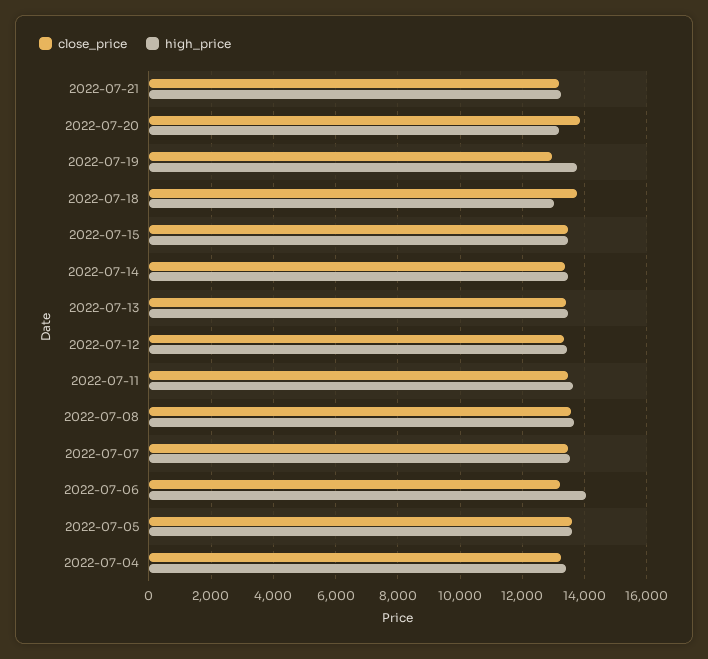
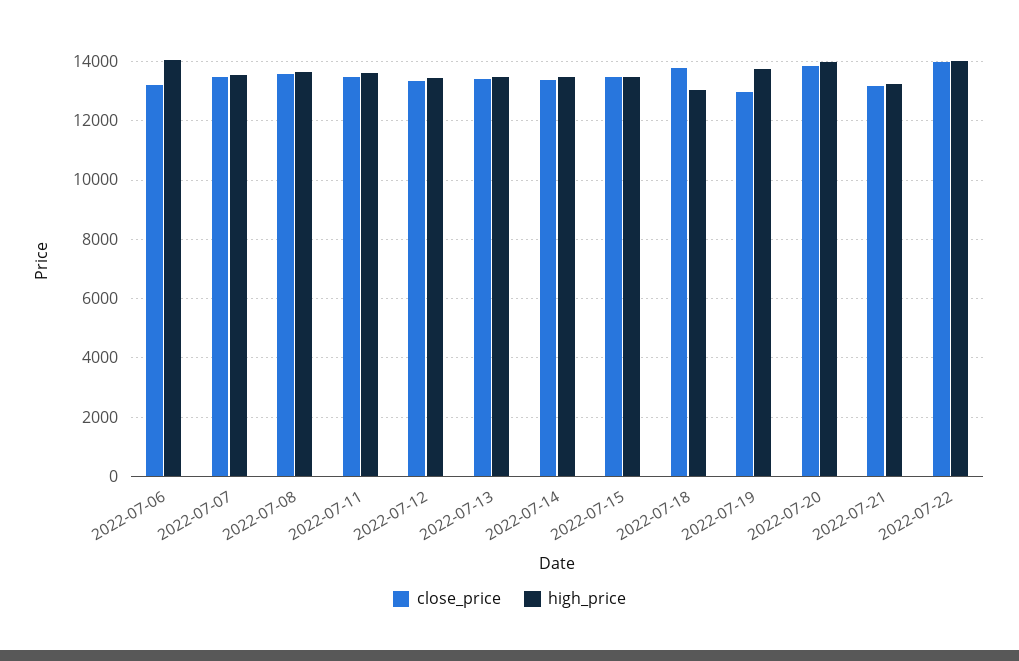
high_price, 2022-07-20: 13200 -> 14000
close_price, 2022-07-05: 13600 -> none
high_price, 2022-07-05: 13600 -> none
close_price, 2022-07-04: 13200 -> none
high_price, 2022-07-04: 13400 -> none
close_price, 2022-07-22: none -> 14000
high_price, 2022-07-22: none -> 14000

